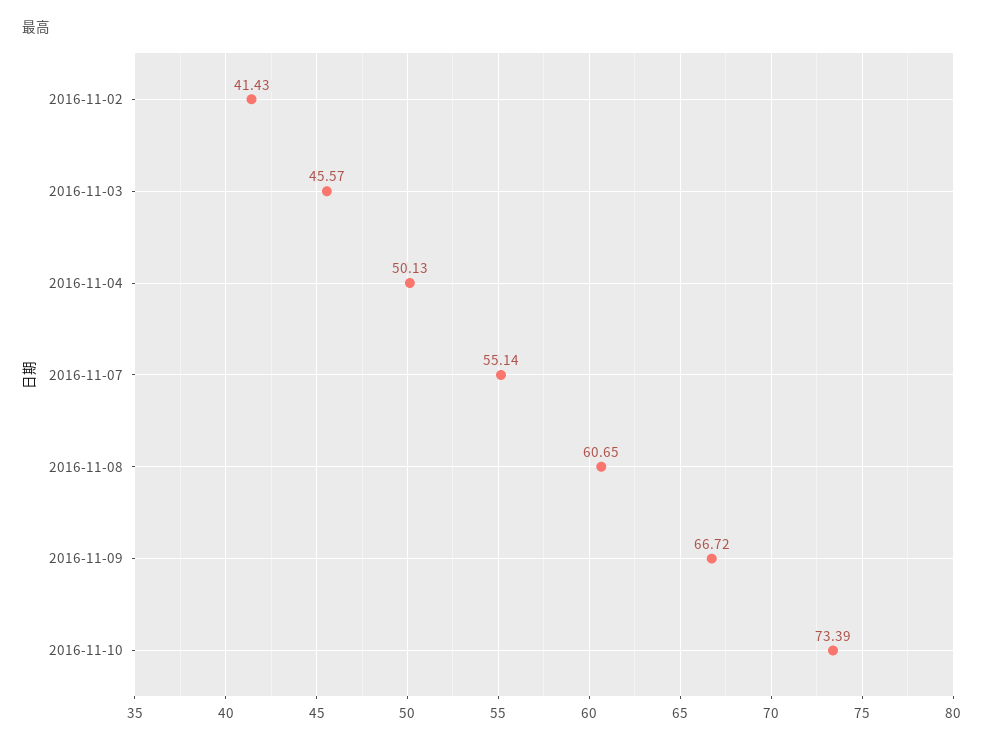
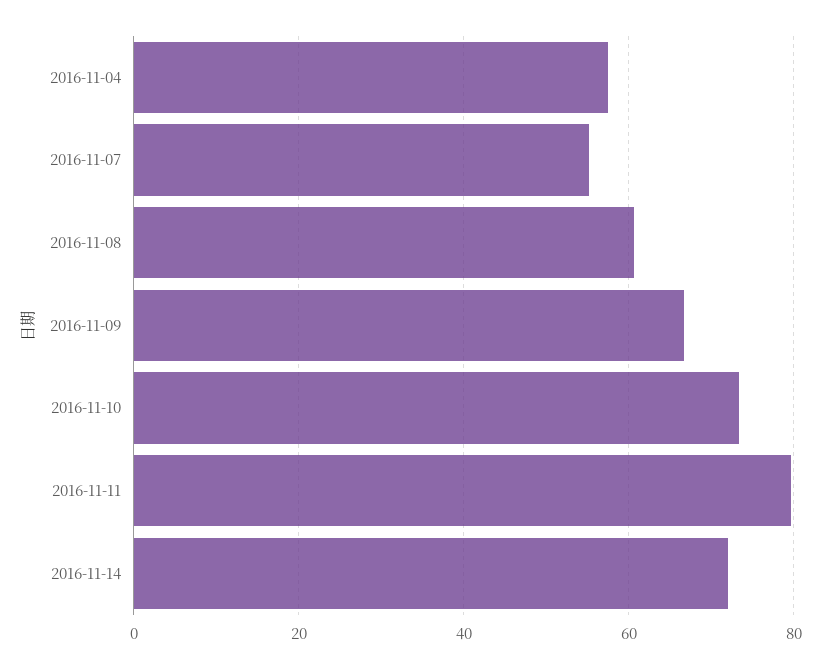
2016-11-02: 41.43 -> none
2016-11-03: 45.57 -> none
2016-11-04: 50.13 -> 58
2016-11-11: none -> 80
2016-11-14: none -> 72

